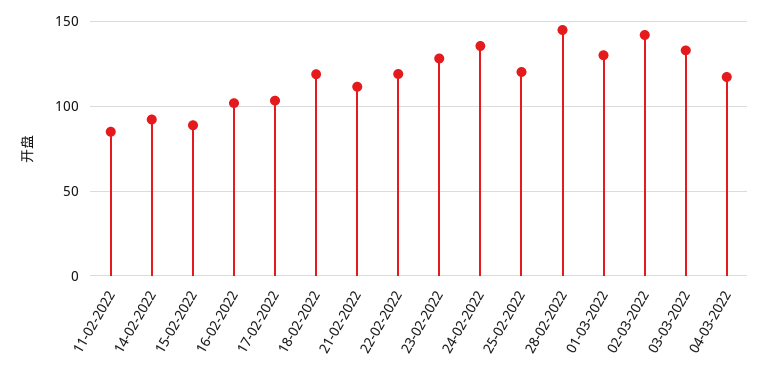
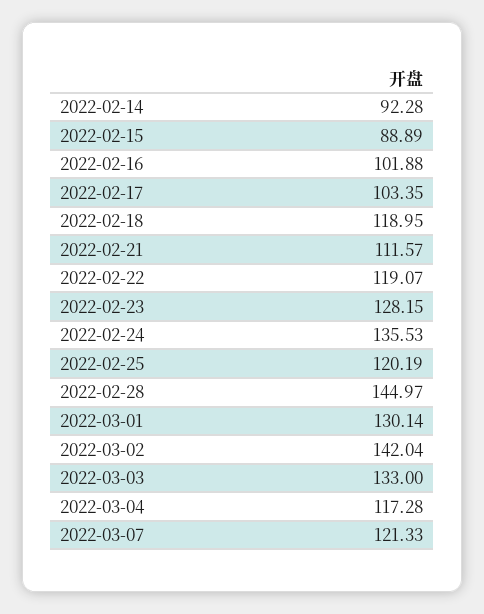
11-02-2022: 85 -> none
2022-03-07: none -> 121.33

